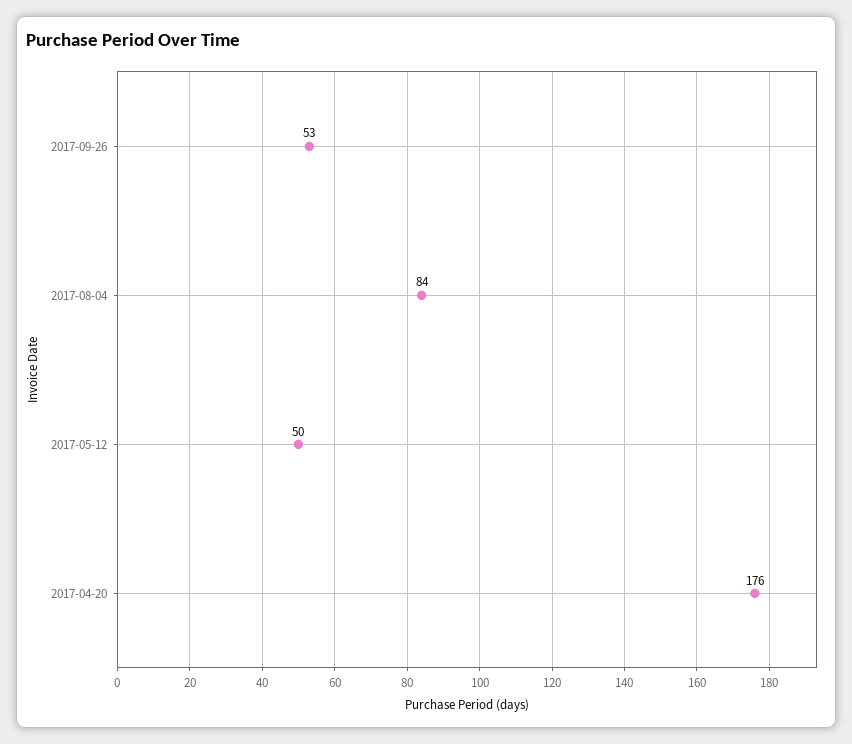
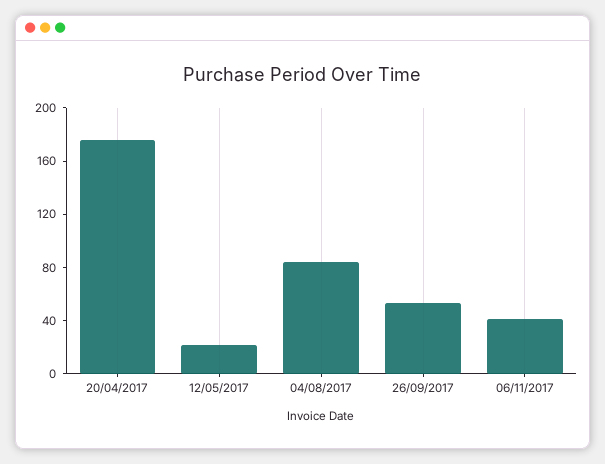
2017-05-12: 50 -> 20
06/11/2017: none -> 40

